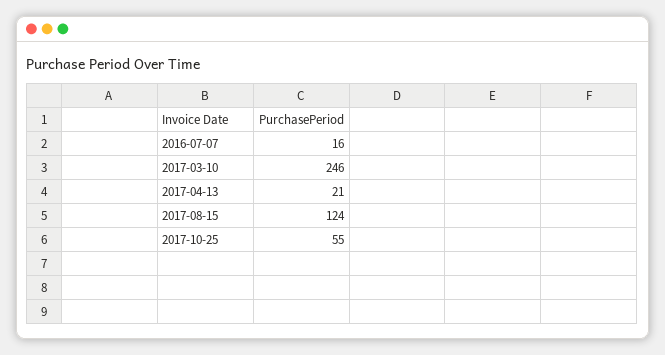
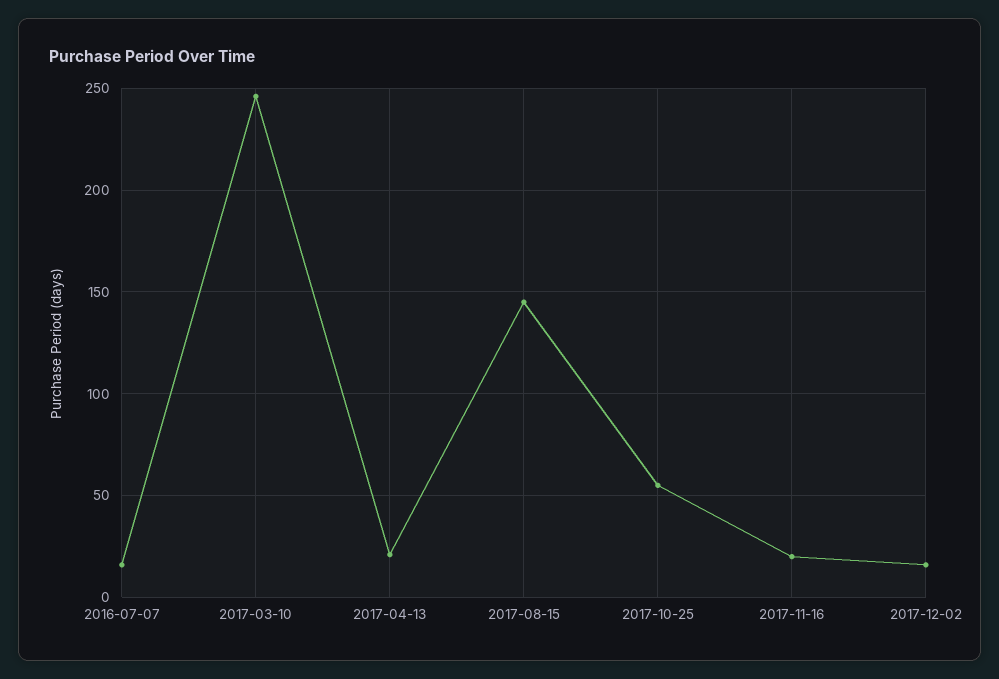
2017-08-15: 124 -> 145
2017-11-16: none -> 20
2017-12-02: none -> 15

